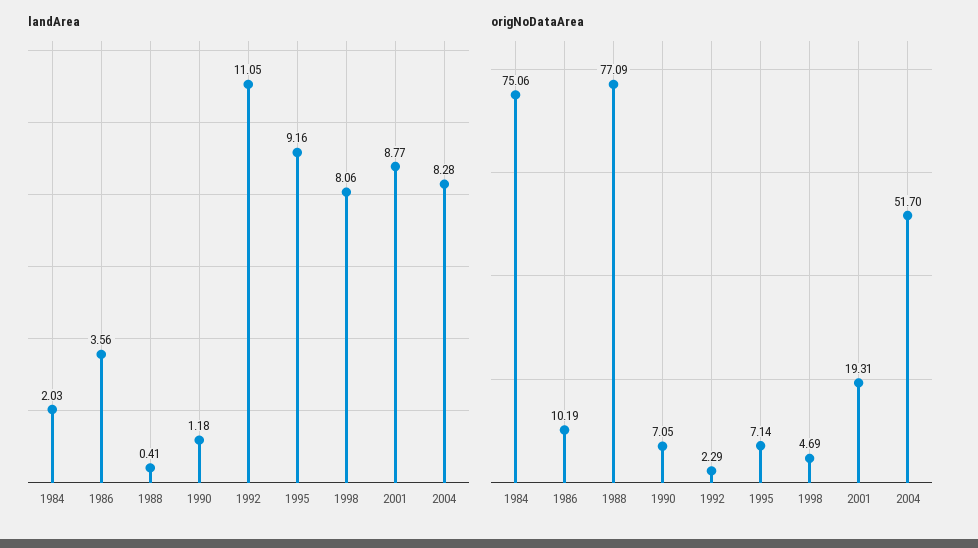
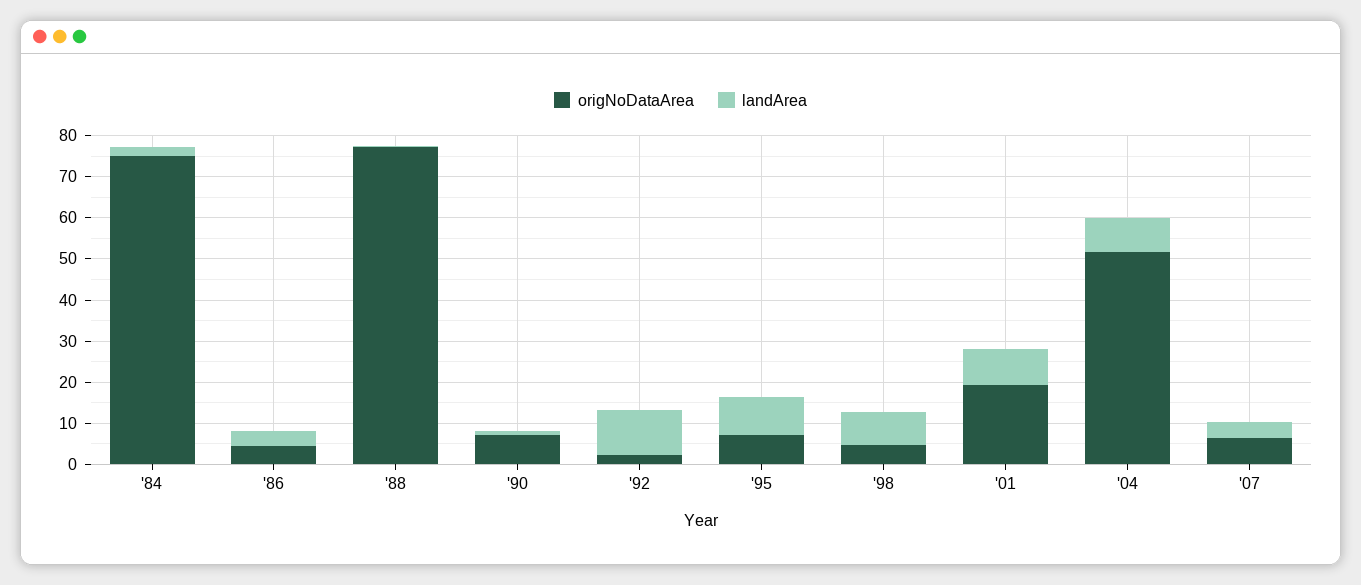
origNoDataArea, 1986: 10.19 -> 4
origNoDataArea, '07: none -> 6
landArea, '07: none -> 4

